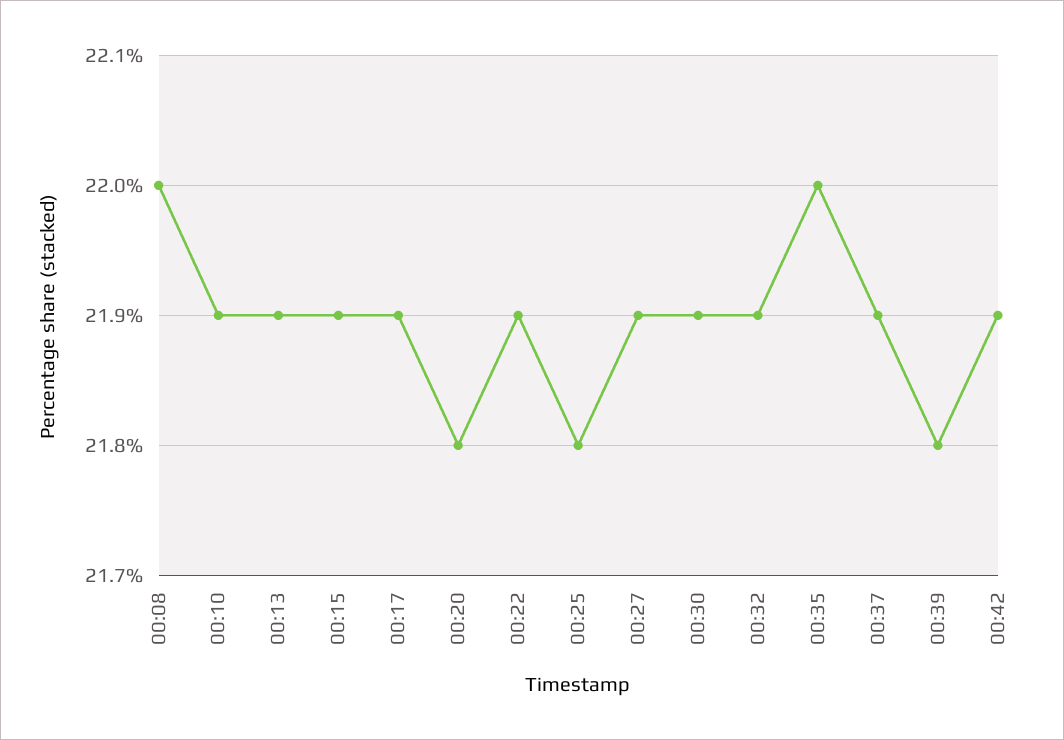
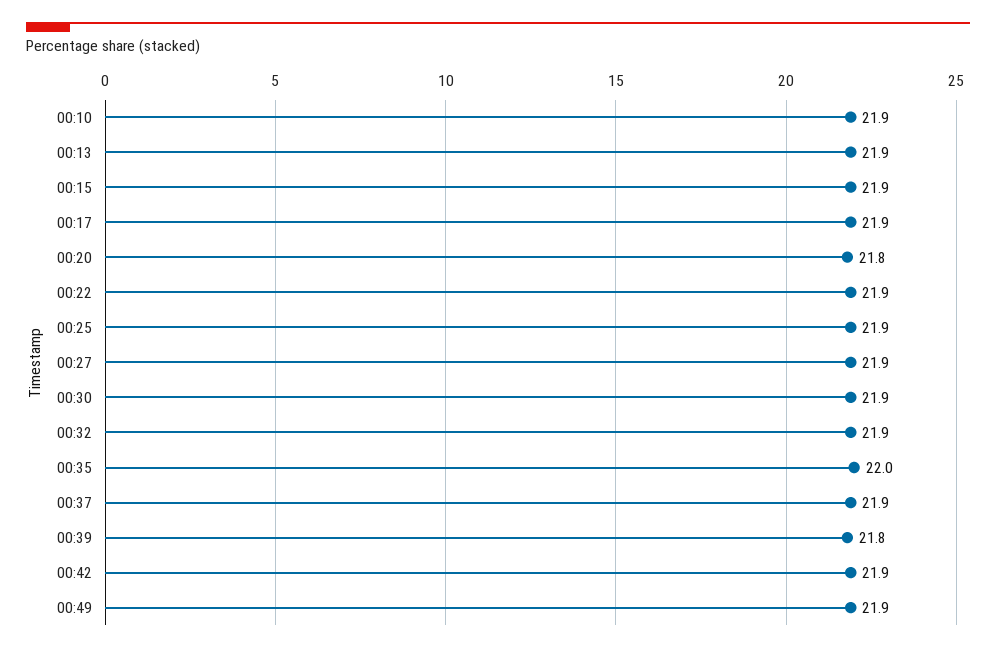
00:08: 22 -> none
00:25: 21.8 -> 21.9
00:49: none -> 21.9

